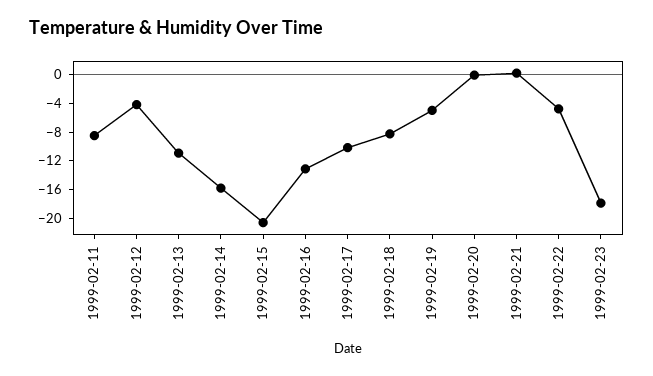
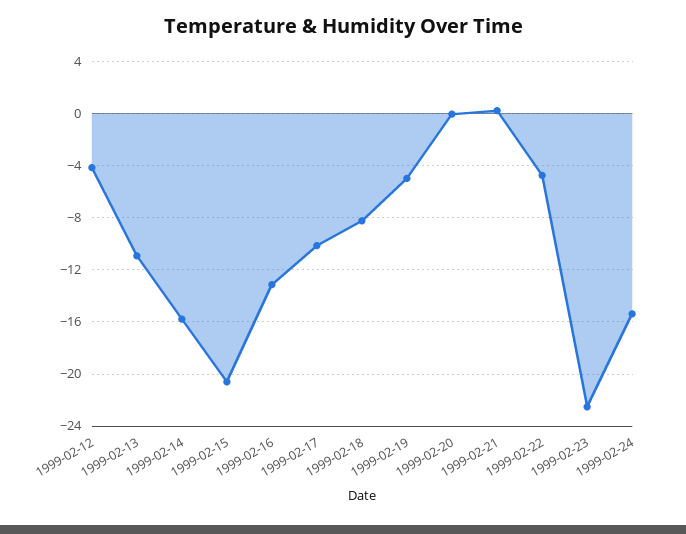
1999-02-11: -8 -> none
1999-02-23: -18 -> -22.5
1999-02-24: none -> -15.5

